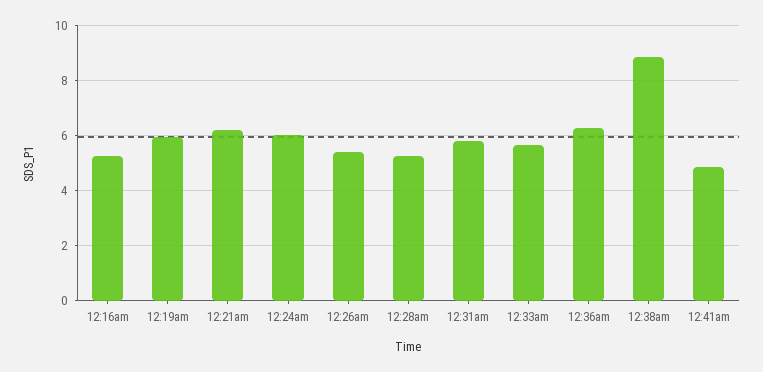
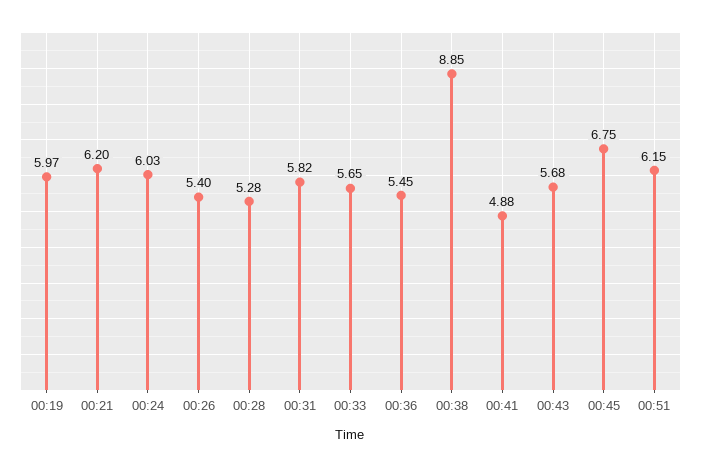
12:16am: 5.25 -> none
12:36am: 6.25 -> 5.45
00:43: none -> 5.68
00:45: none -> 6.75
00:51: none -> 6.15

